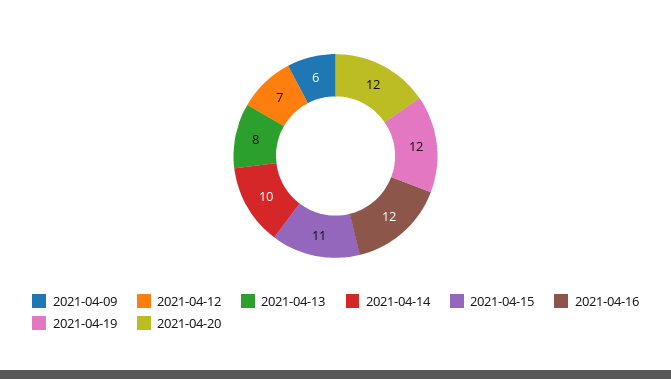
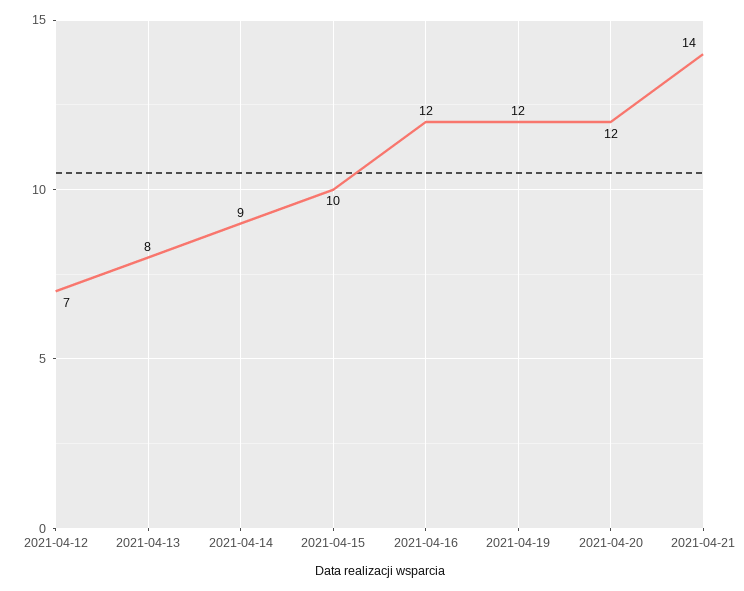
2021-04-09: 6 -> none
2021-04-14: 10 -> 9
2021-04-15: 11 -> 10
2021-04-21: none -> 14

